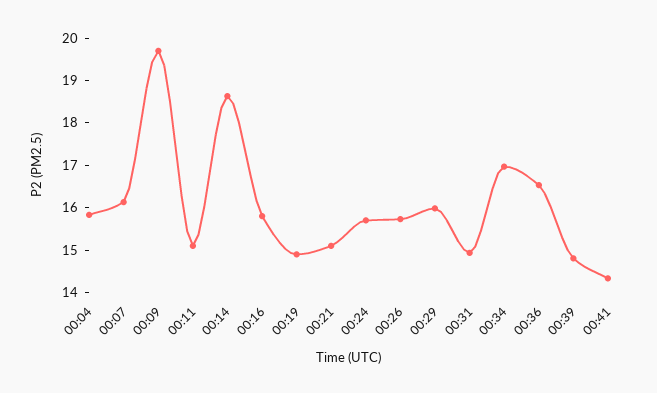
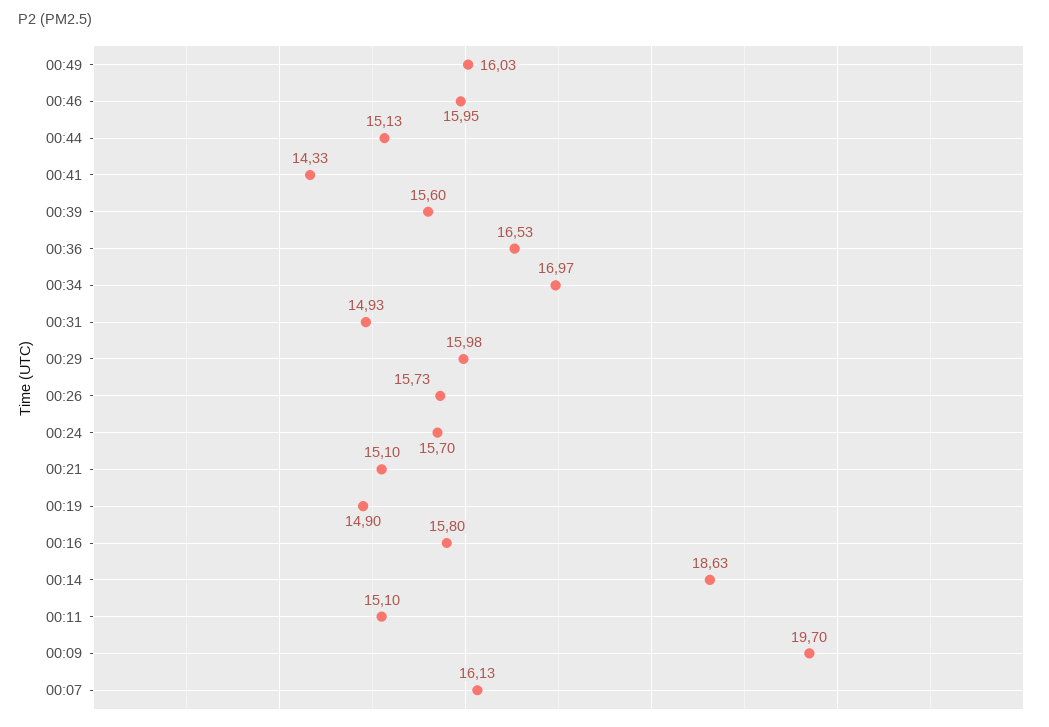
00:04: 15.8 -> none
00:39: 14.8 -> 15.6
00:49: none -> 16.03
00:46: none -> 15.95
00:44: none -> 15.13

